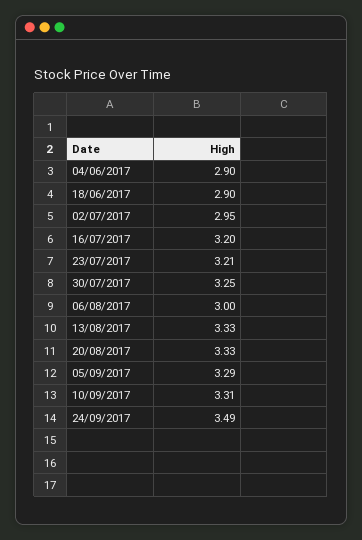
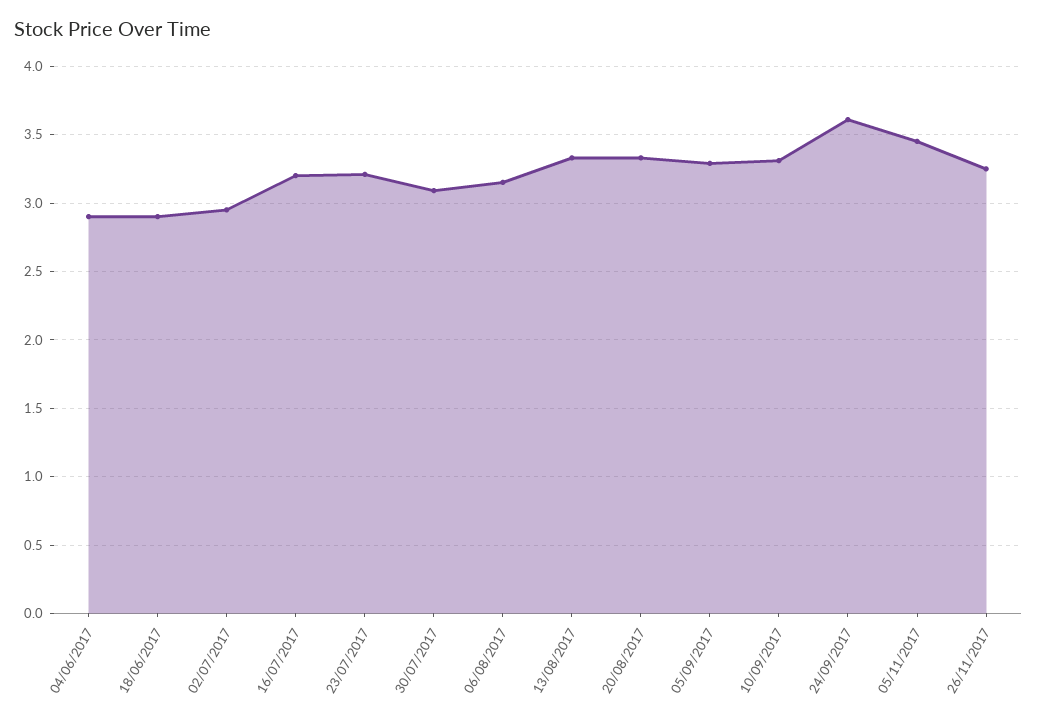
30/07/2017: 3.25 -> 3.1
06/08/2017: 3 -> 3.15
24/09/2017: 3.49 -> 3.6
05/11/2017: none -> 3.45
26/11/2017: none -> 3.25

